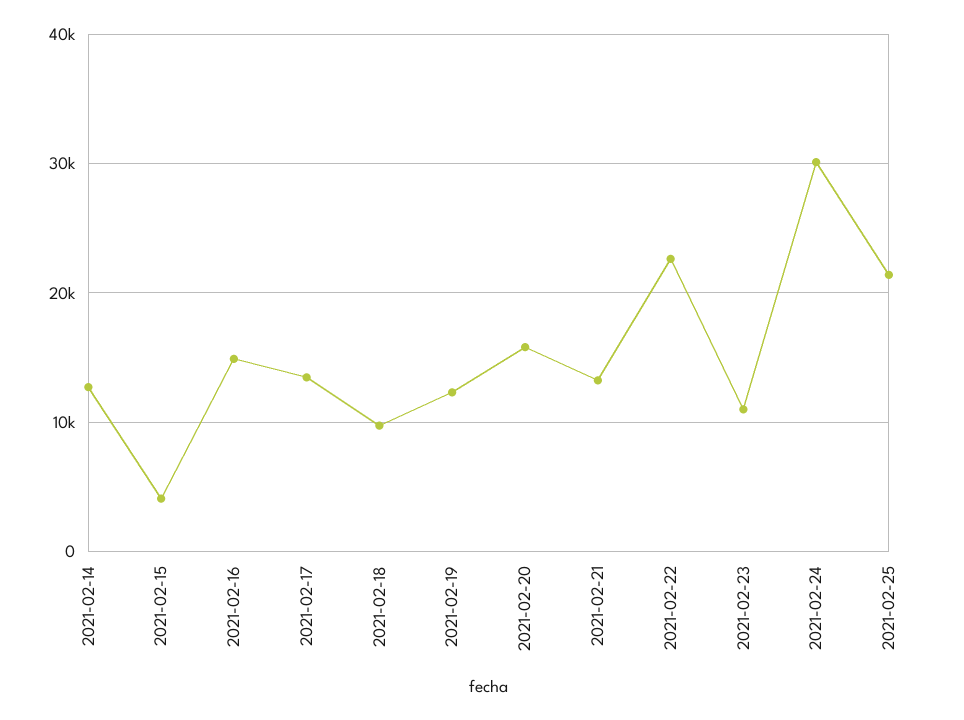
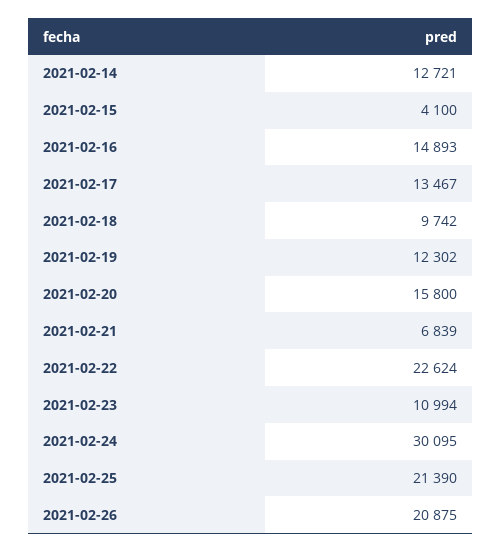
2021-02-21: 13000 -> 6839
2021-02-26: none -> 20875

